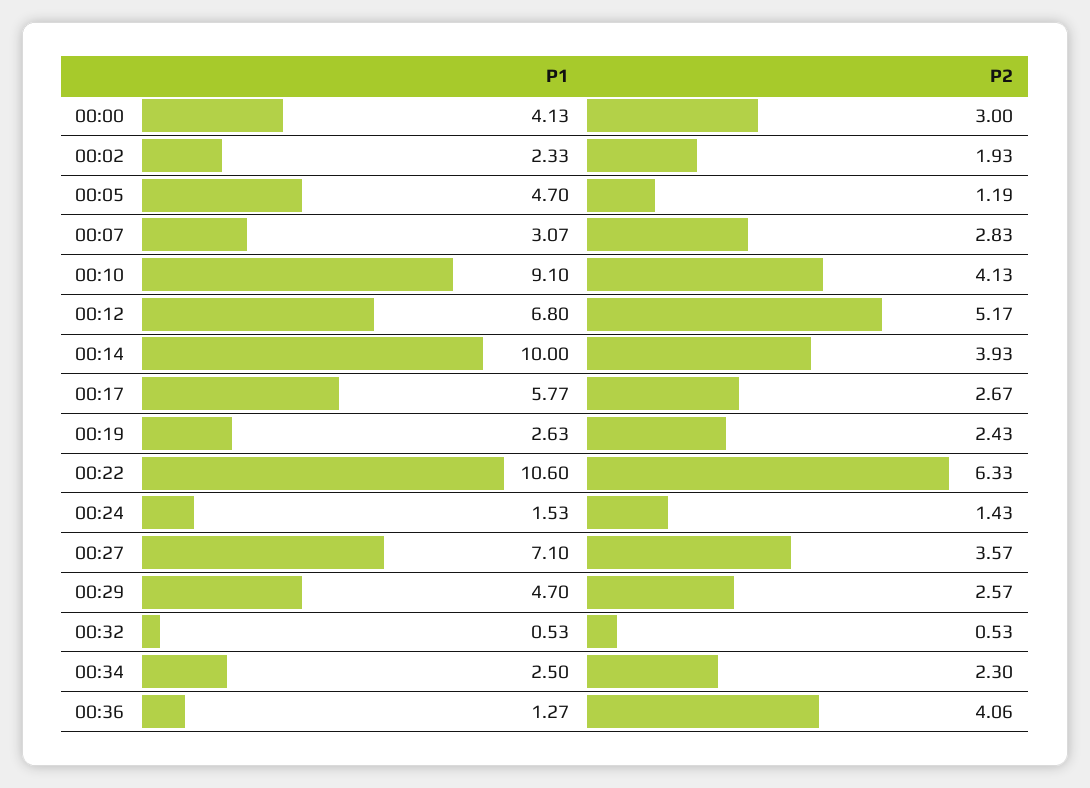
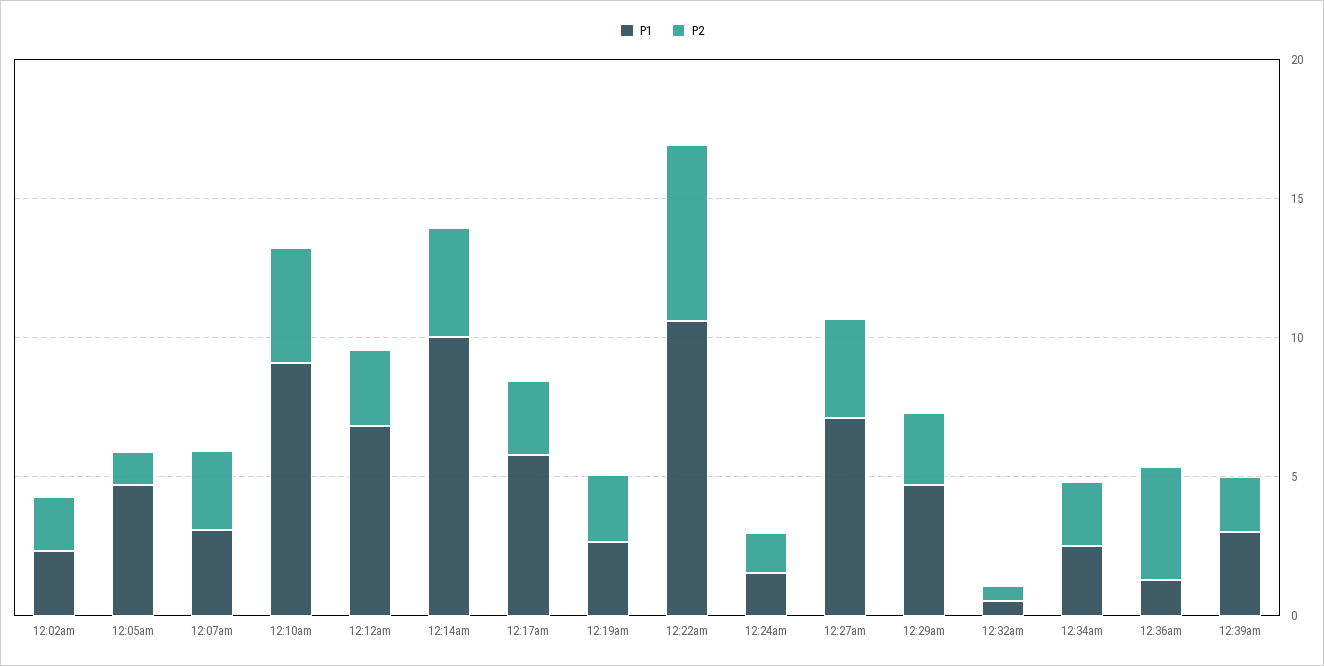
P1, 00:00: 4.13 -> none
P2, 00:00: 3 -> none
P2, 00:12: 5.17 -> 3
P1, 12:39am: none -> 3
P2, 12:39am: none -> 2

